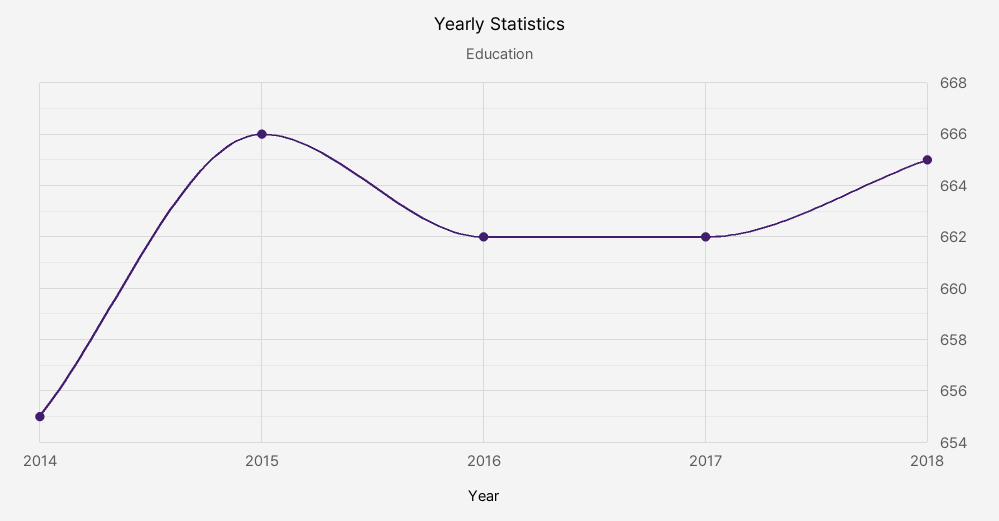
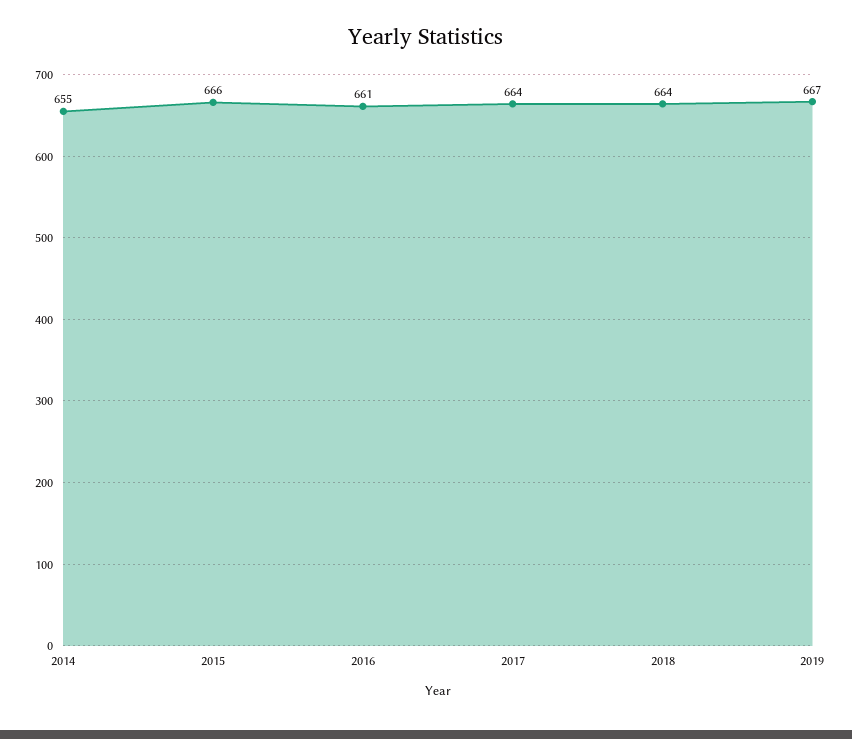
2016: 662 -> 661
2017: 662 -> 664
2018: 665 -> 664
2019: none -> 667

